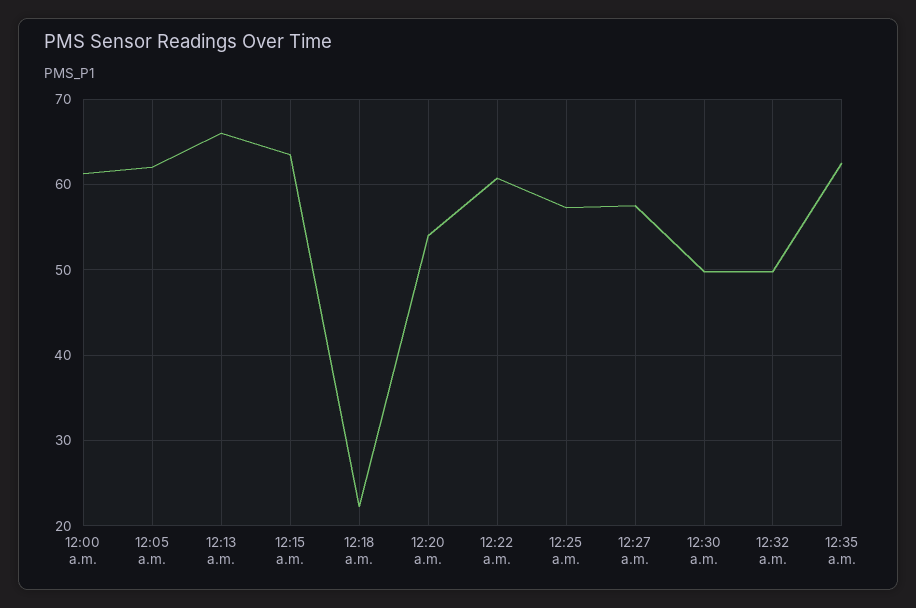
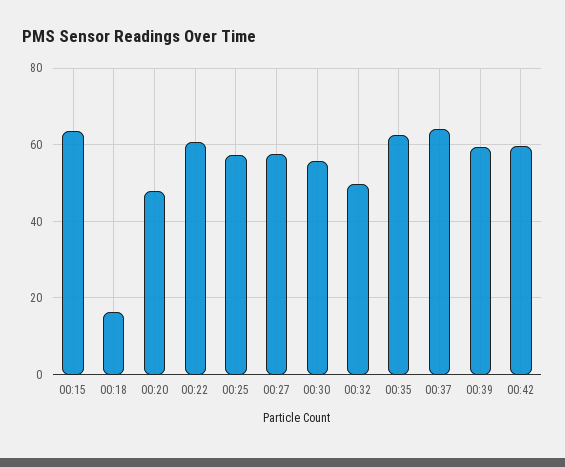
12:00 a.m.: 61 -> none
12:05 a.m.: 62 -> none
12:13 a.m.: 66 -> none
12:18 a.m.: 22 -> 16
12:20 a.m.: 54 -> 48
12:30 a.m.: 50 -> 56
00:37: none -> 64
00:39: none -> 60
00:42: none -> 60

